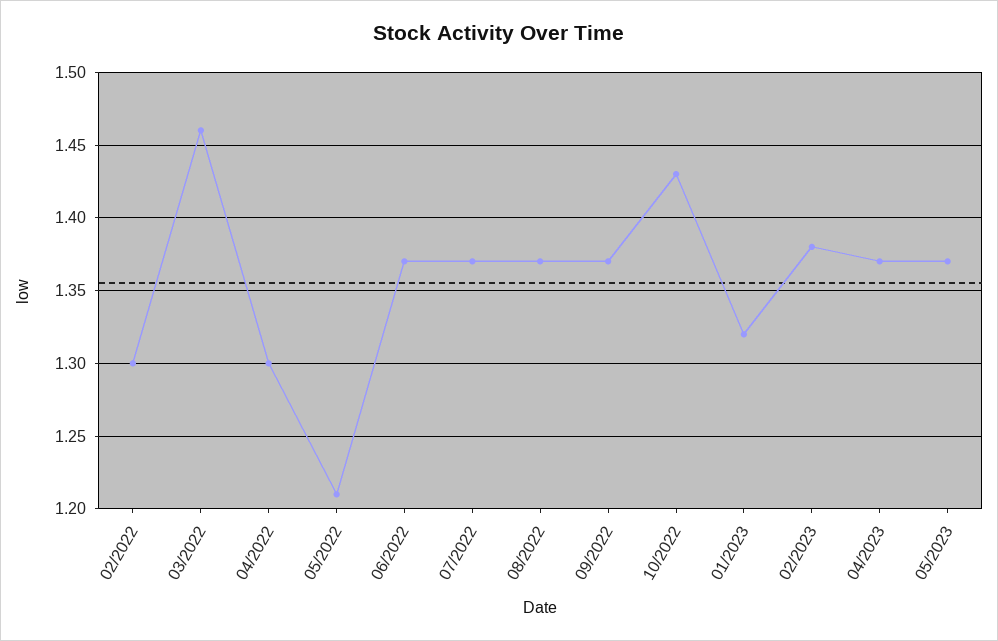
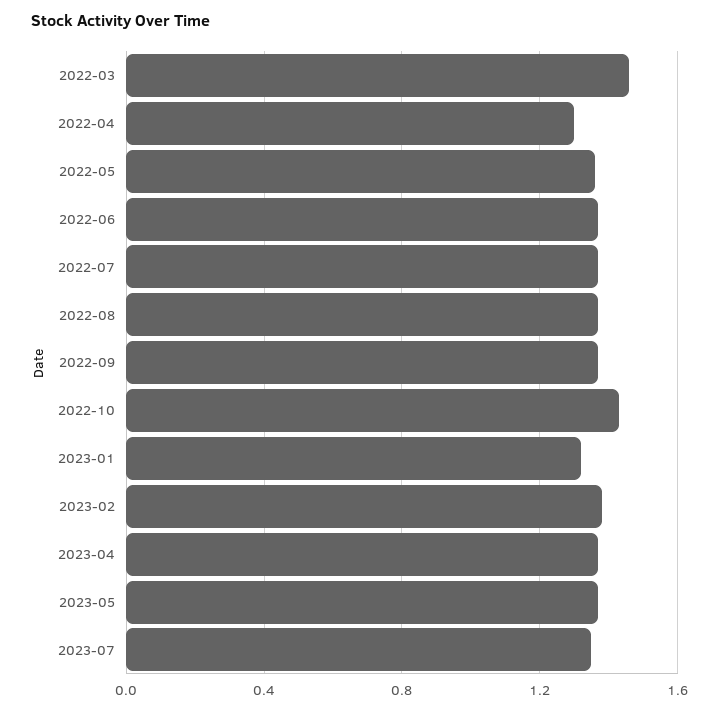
02/2022: 1.3 -> none
05/2022: 1.21 -> 1.35
2023-07: none -> 1.35

